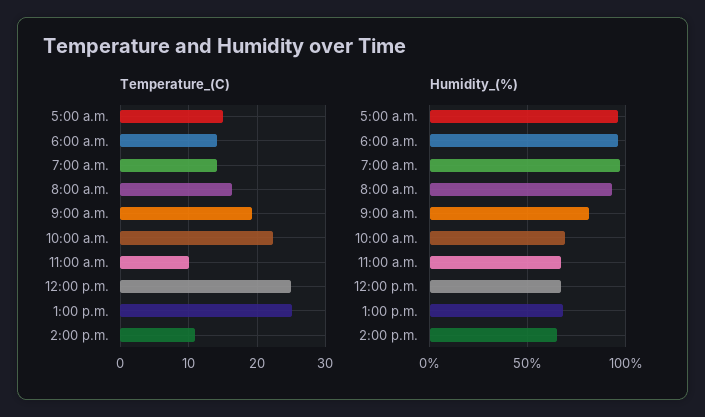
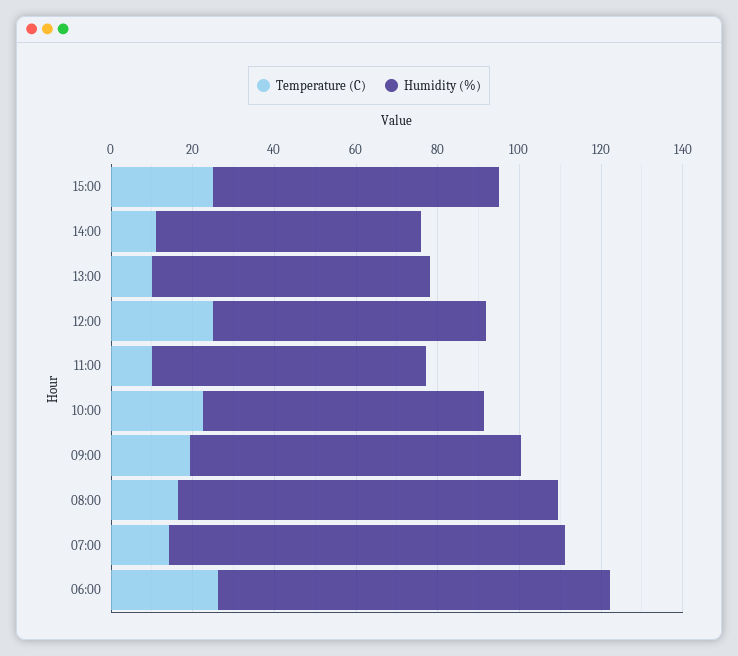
Temperature_(C), 5:00 a.m.: 15 -> none
Temperature_(C), 6:00 a.m.: 14 -> 25
Temperature_(C), 1:00 p.m.: 25 -> 10
Humidity_(%), 5:00 a.m.: 95 -> none
Temperature_(C), 15:00: none -> 25
Humidity_(%), 15:00: none -> 70

